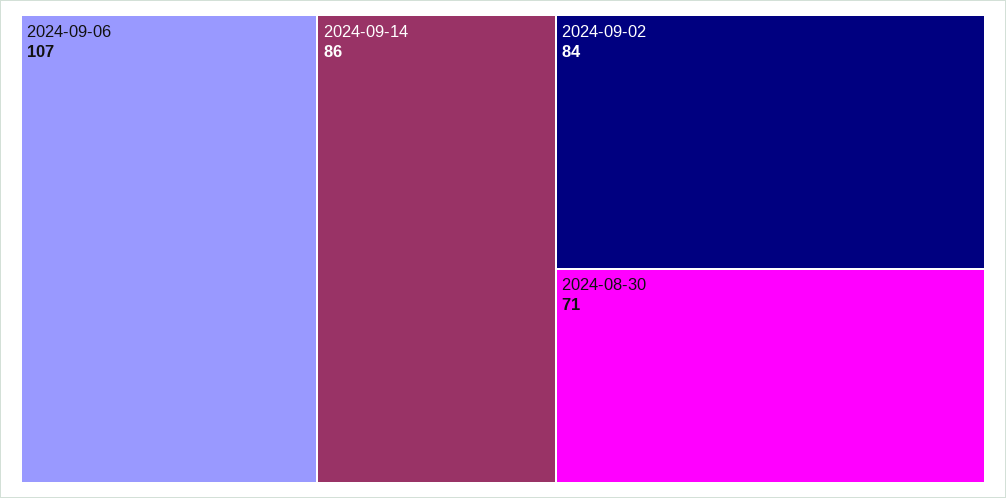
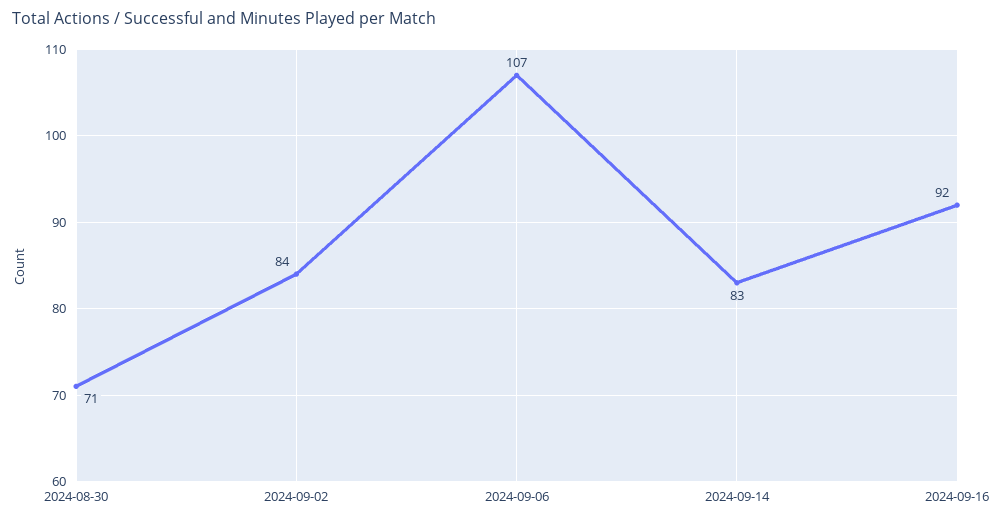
2024-09-14: 86 -> 83
2024-09-16: none -> 92

